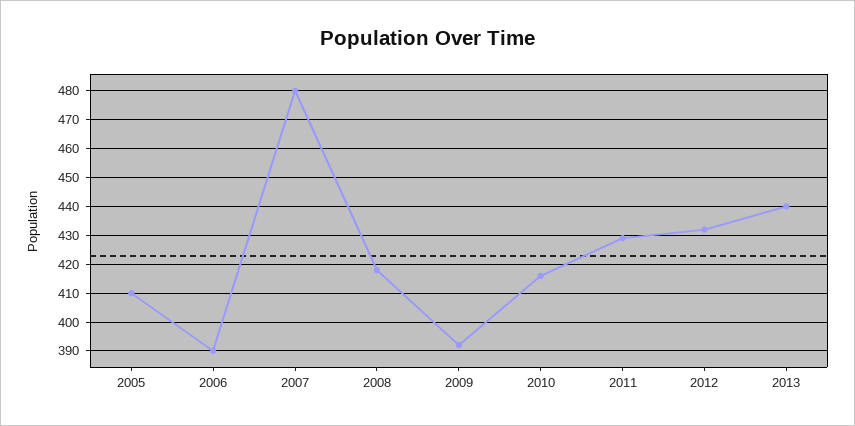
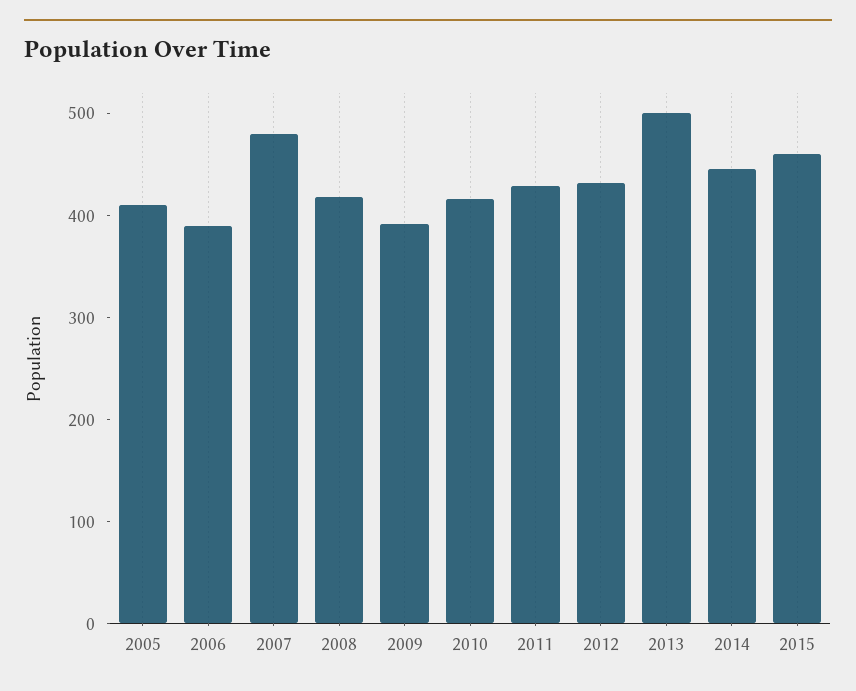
2013: 440 -> 500
2014: none -> 440
2015: none -> 460

